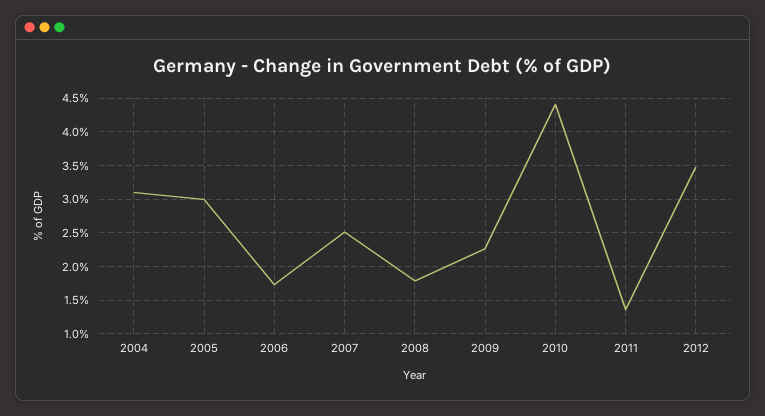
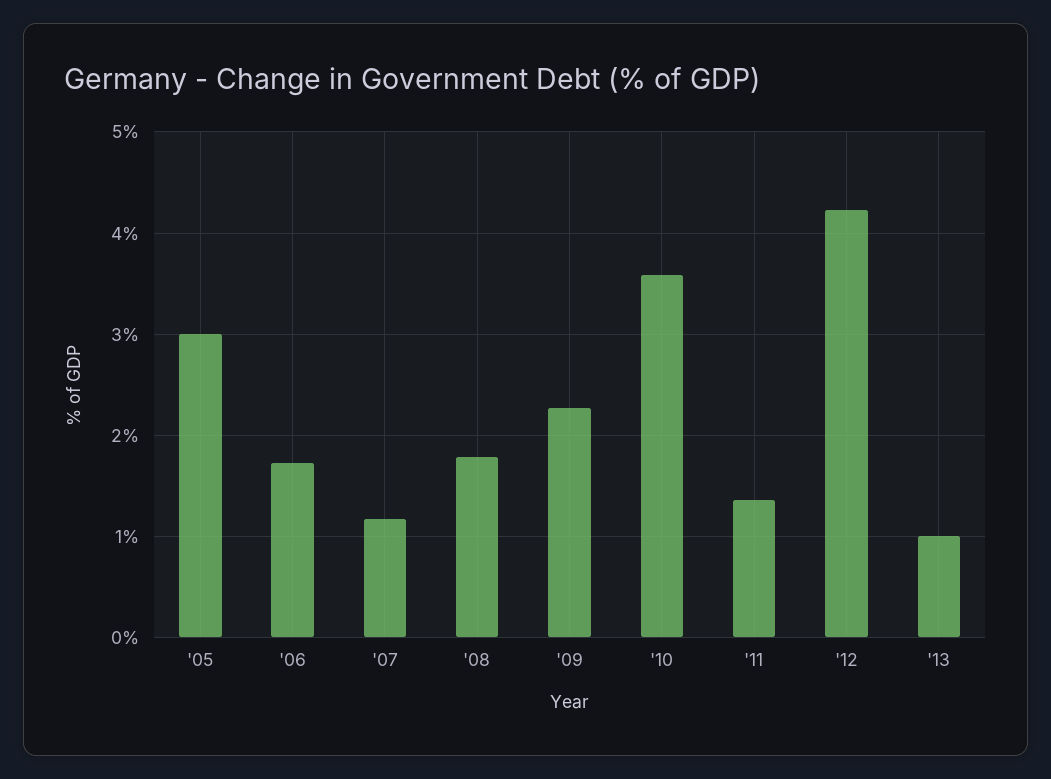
2004: 3.1 -> none
2007: 2.5 -> 1.2
2010: 4.4 -> 3.6
2012: 3.5 -> 4.2
'13: none -> 1

